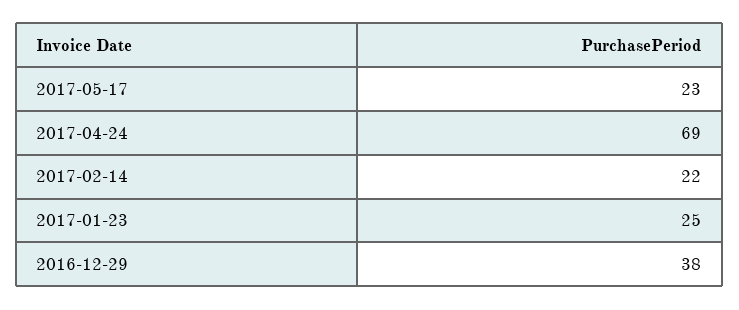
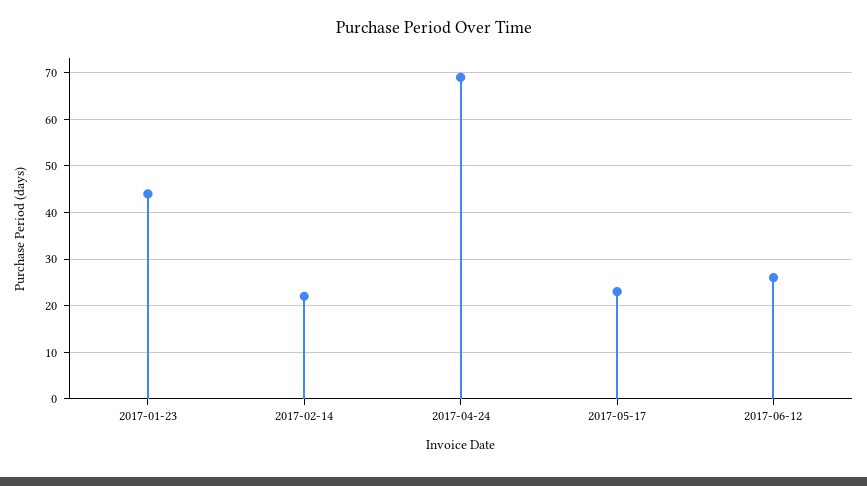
2017-01-23: 25 -> 45
2016-12-29: 38 -> none
2017-06-12: none -> 25

